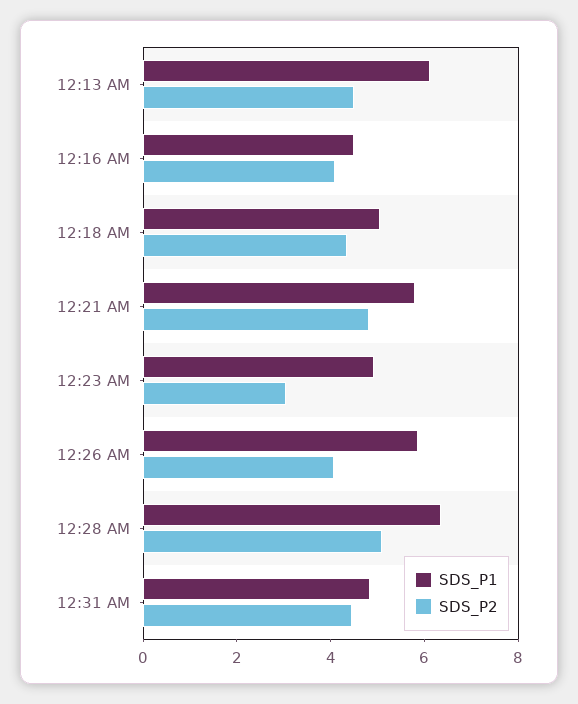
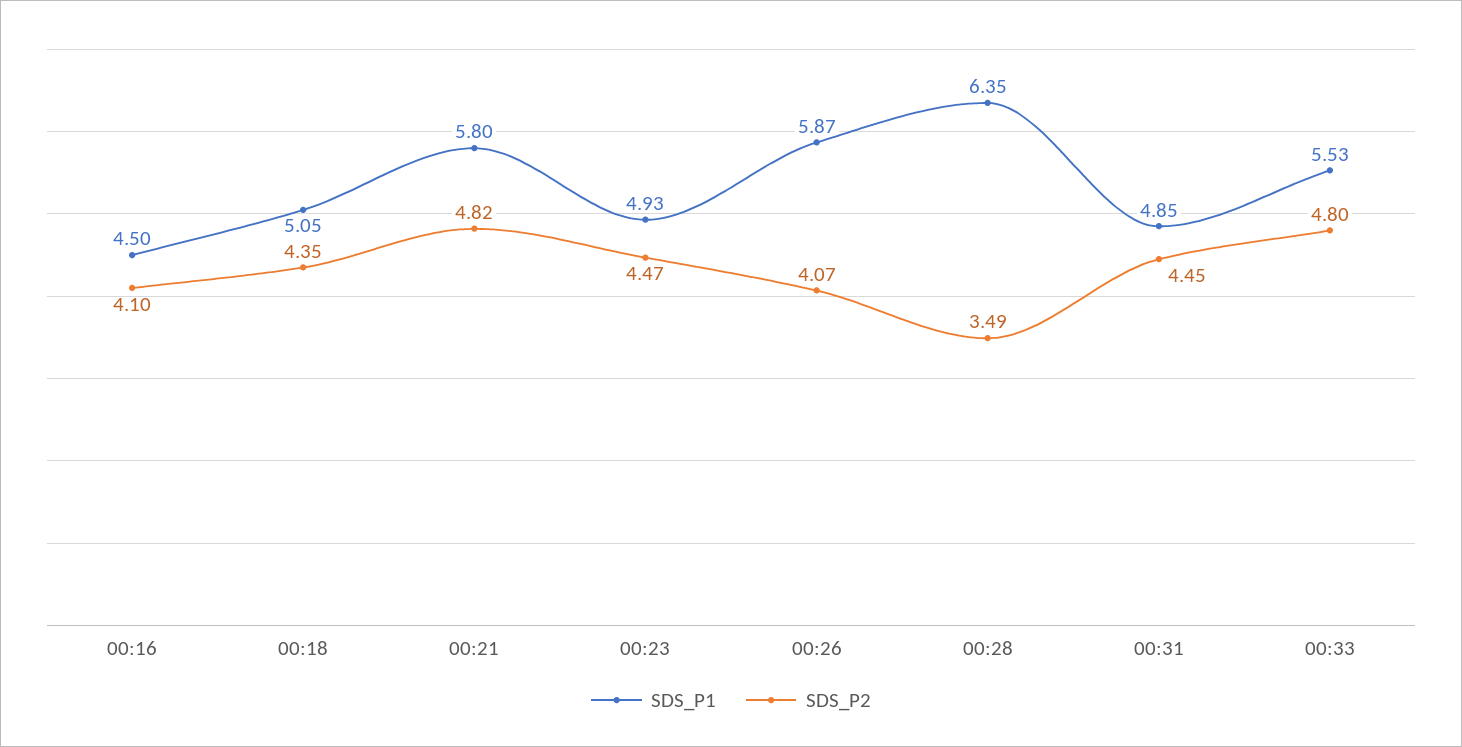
SDS_P1, 12:13 AM: 6 -> none
SDS_P2, 12:13 AM: 4.5 -> none
SDS_P2, 12:23 AM: 3 -> 4.47
SDS_P2, 12:28 AM: 5 -> 3.49
SDS_P1, 00:33: none -> 5.53
SDS_P2, 00:33: none -> 4.8

